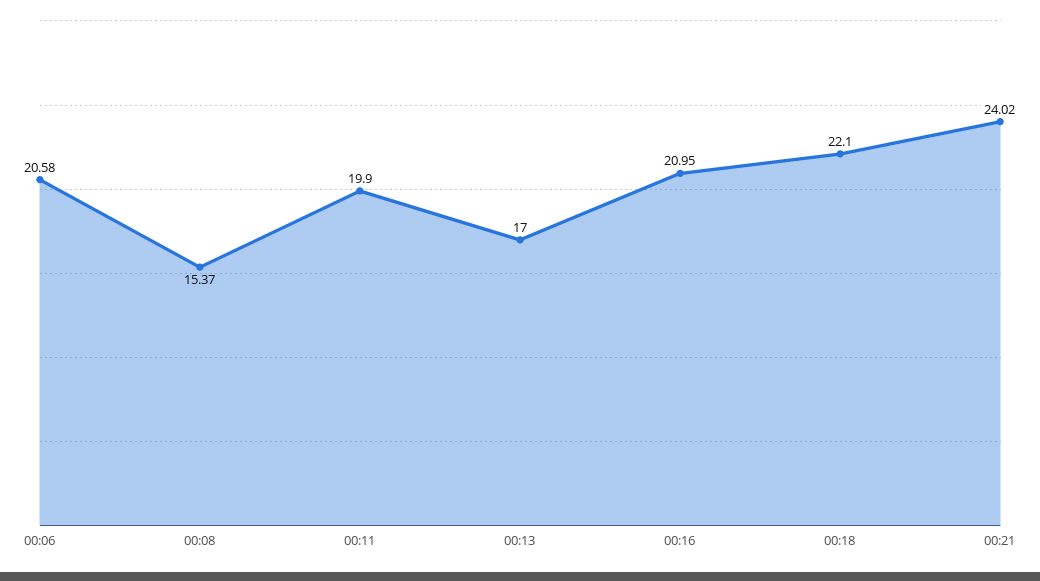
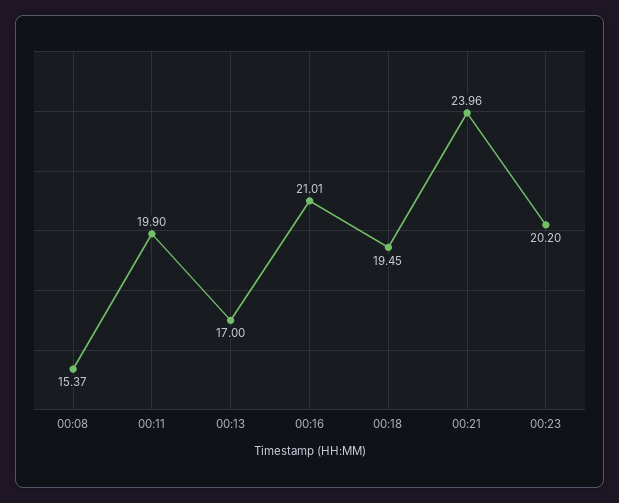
00:06: 20.58 -> none
00:16: 20.95 -> 21.01
00:18: 22.1 -> 19.45
00:21: 24.02 -> 23.96
00:23: none -> 20.2

